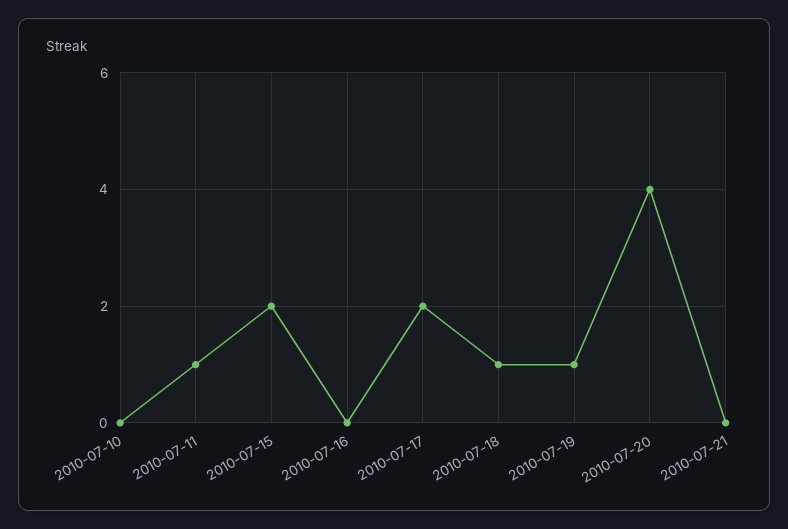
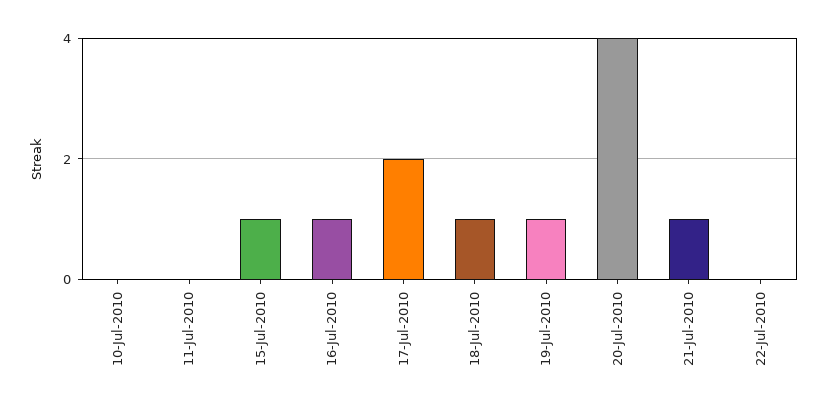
2010-07-11: 1 -> 0
2010-07-15: 2 -> 1
2010-07-16: 0 -> 1
2010-07-21: 0 -> 1
22-Jul-2010: none -> 0

